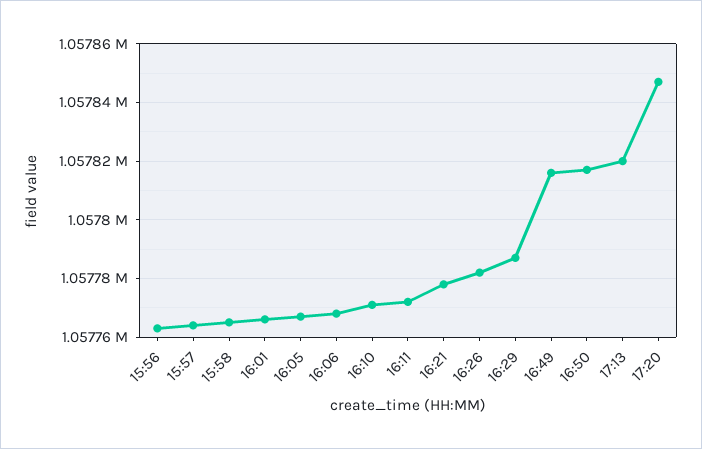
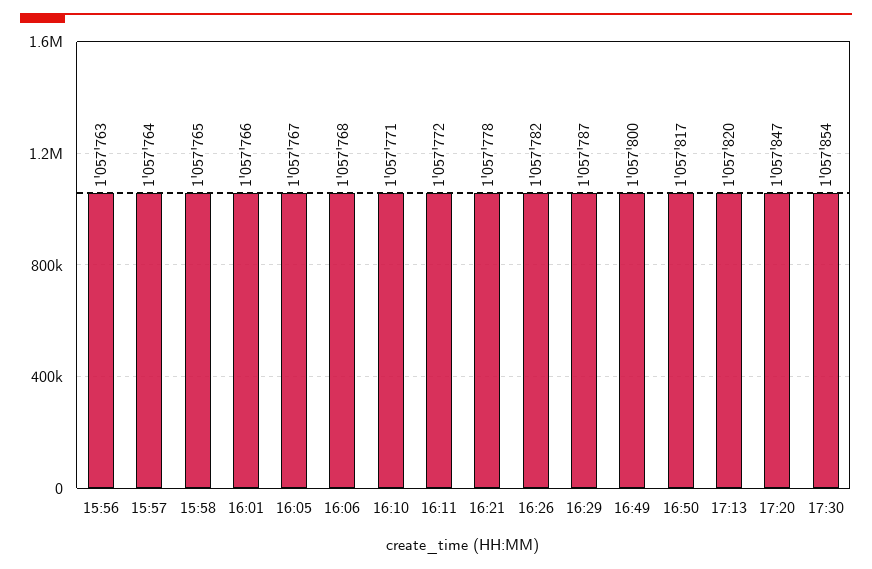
16:49: 1057815 -> 1057800
17:30: none -> 1057854

